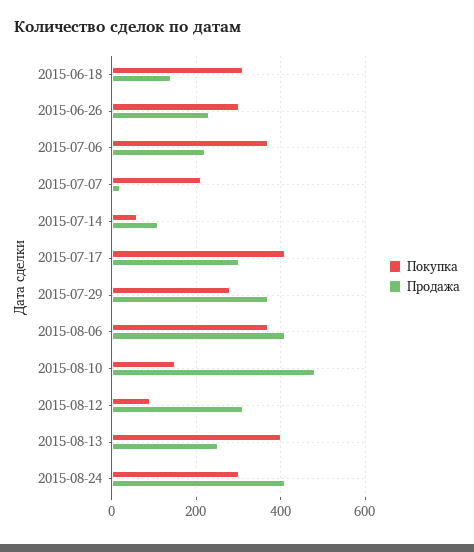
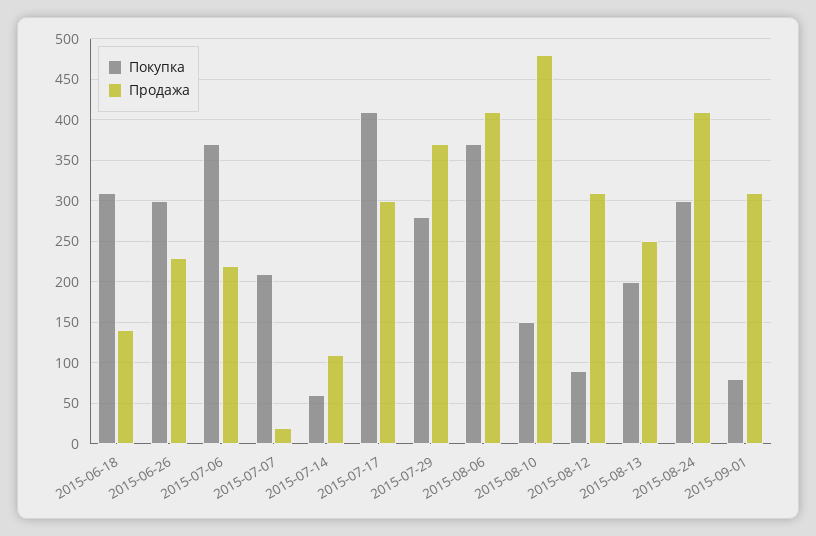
Покупка, 2015-08-13: 400 -> 200
Покупка, 2015-09-01: none -> 80
Продажа, 2015-09-01: none -> 310

